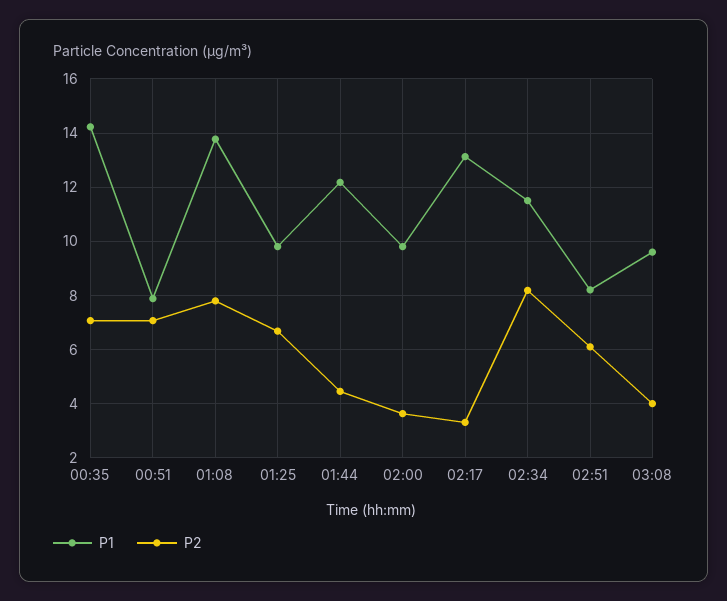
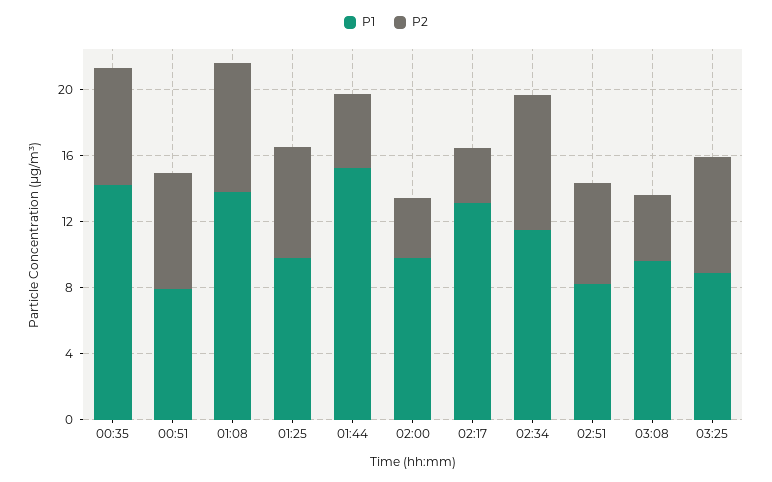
P1, 01:44: 12.25 -> 15
P1, 03:25: none -> 9
P2, 03:25: none -> 7

